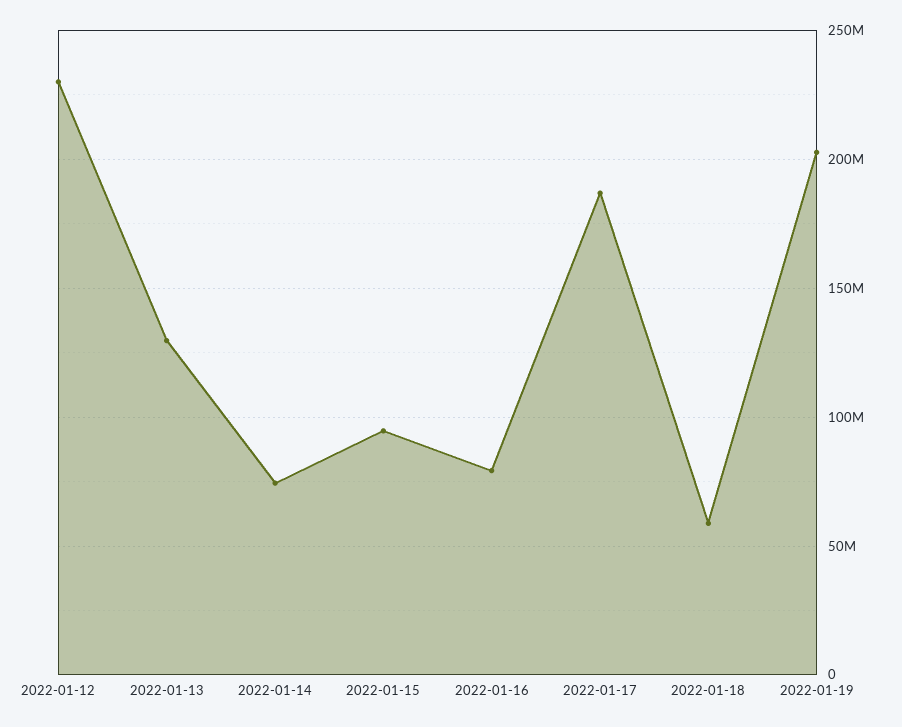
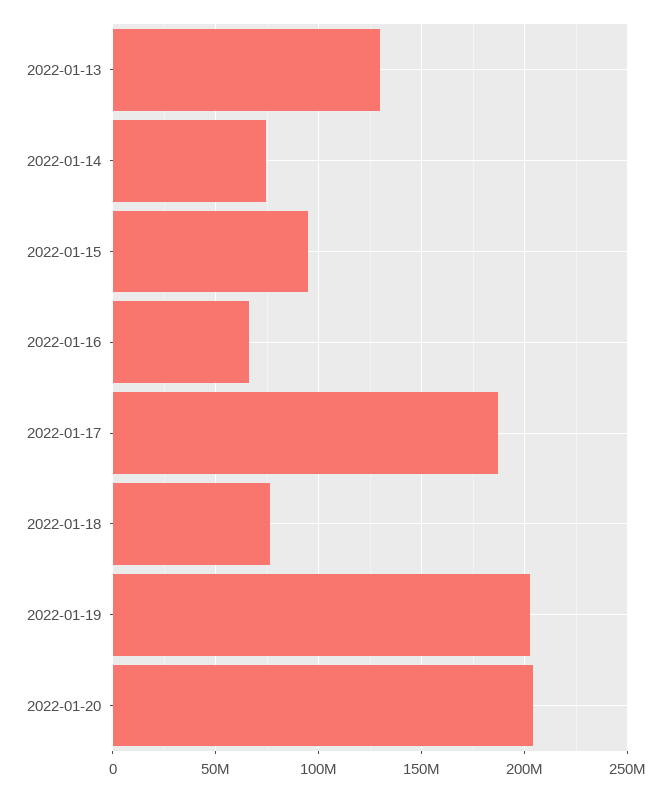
2022-01-12: 230000000 -> none
2022-01-16: 80000000 -> 65000000
2022-01-18: 60000000 -> 75000000
2022-01-20: none -> 205000000

